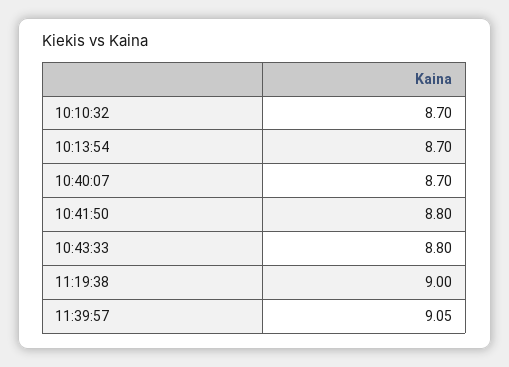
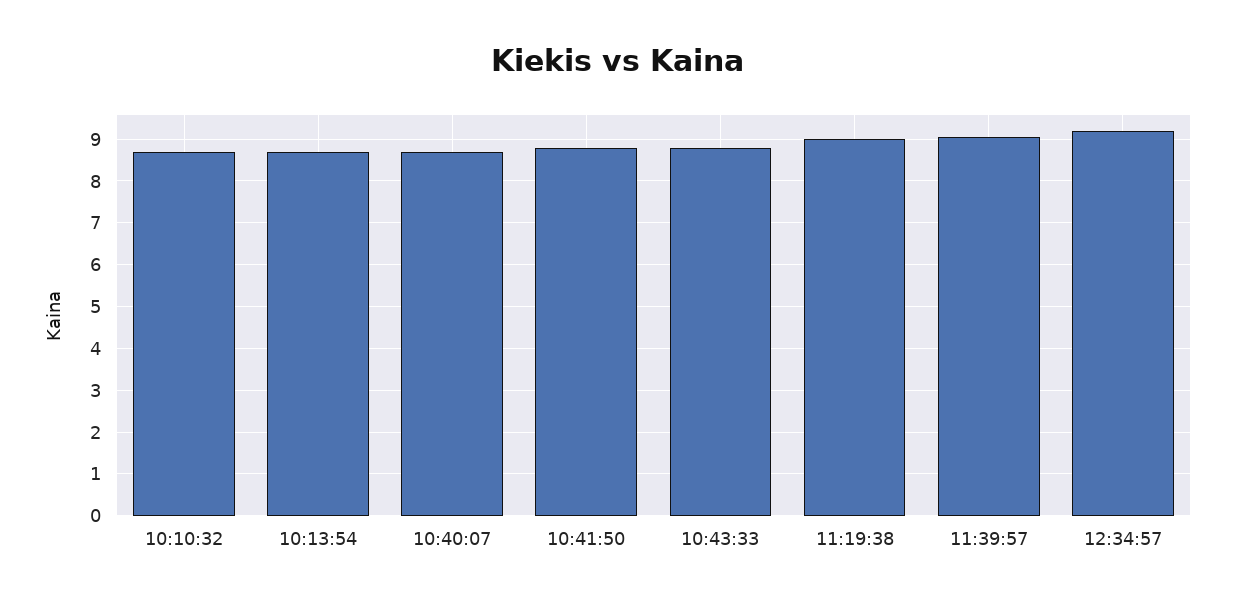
12:34:57: none -> 9.2

